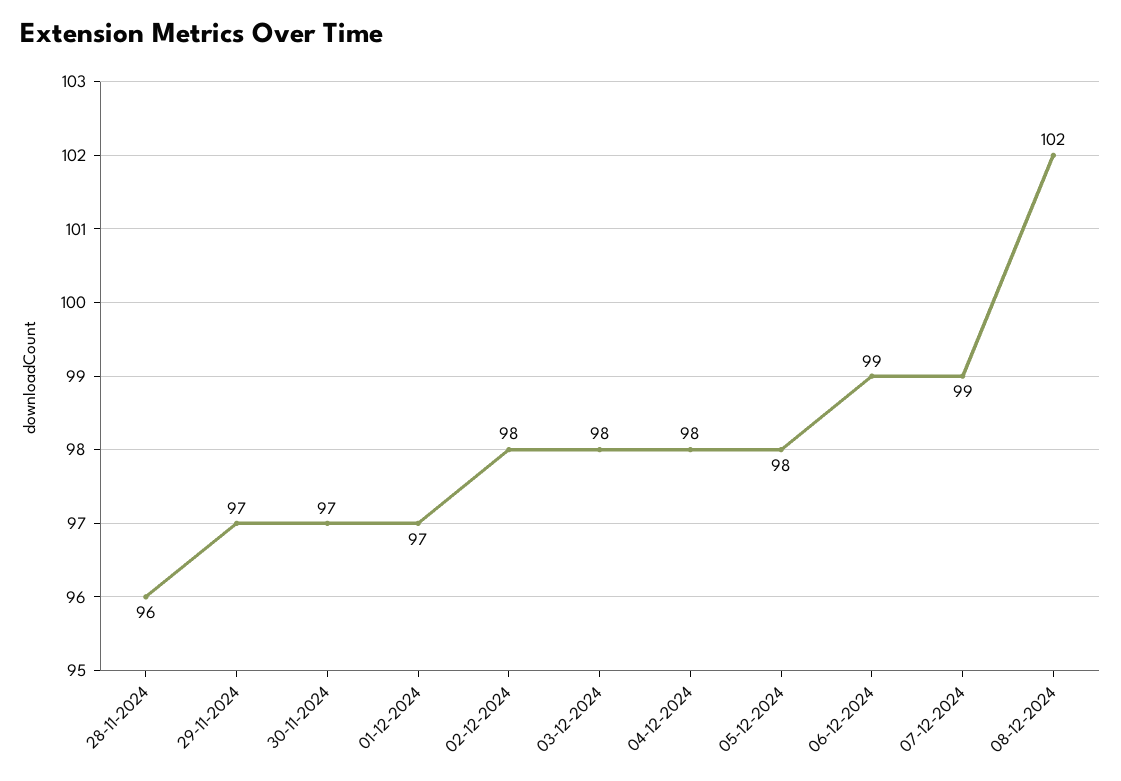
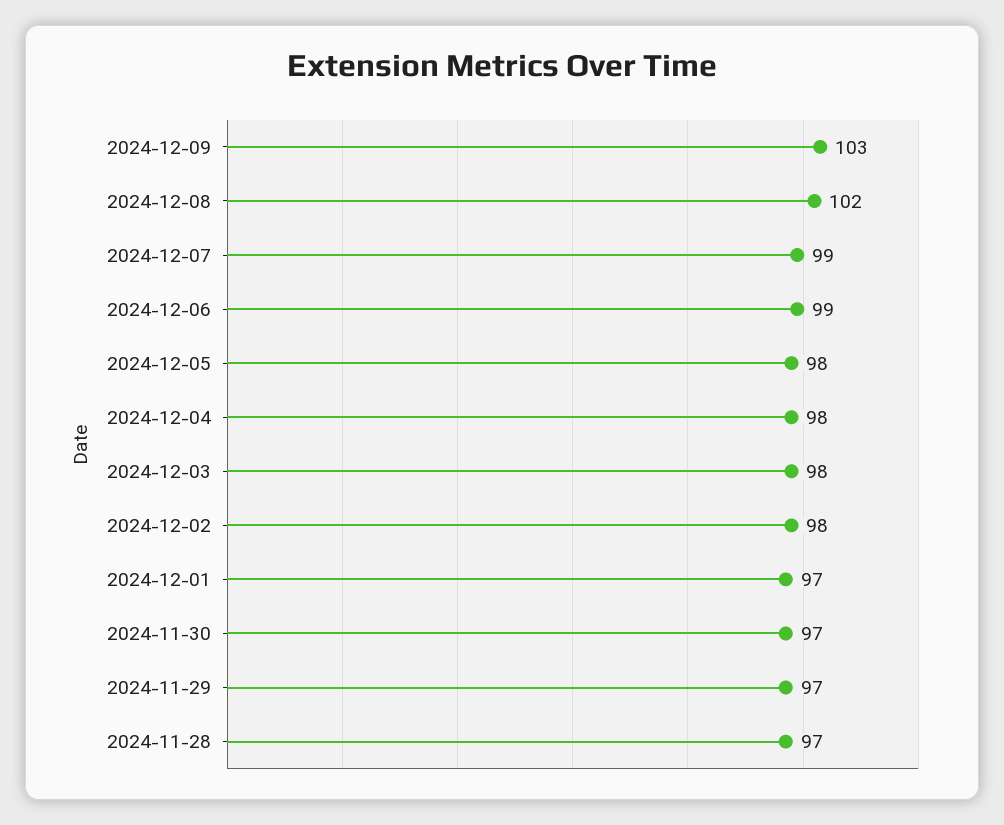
28-11-2024: 96 -> 97
2024-12-09: none -> 103

